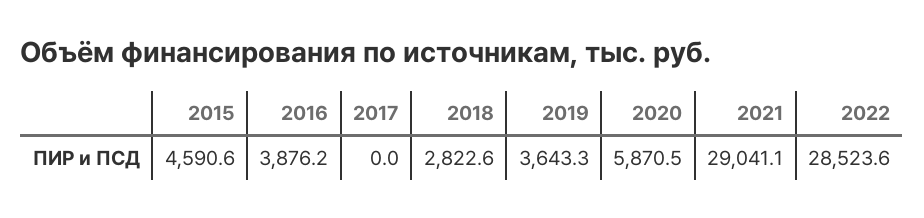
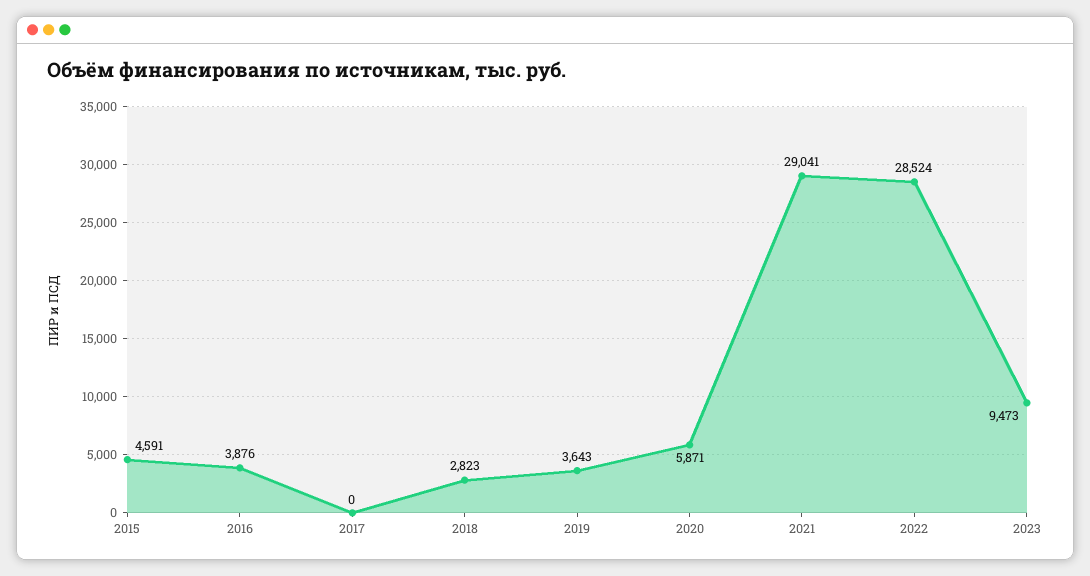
2023: none -> 9473

